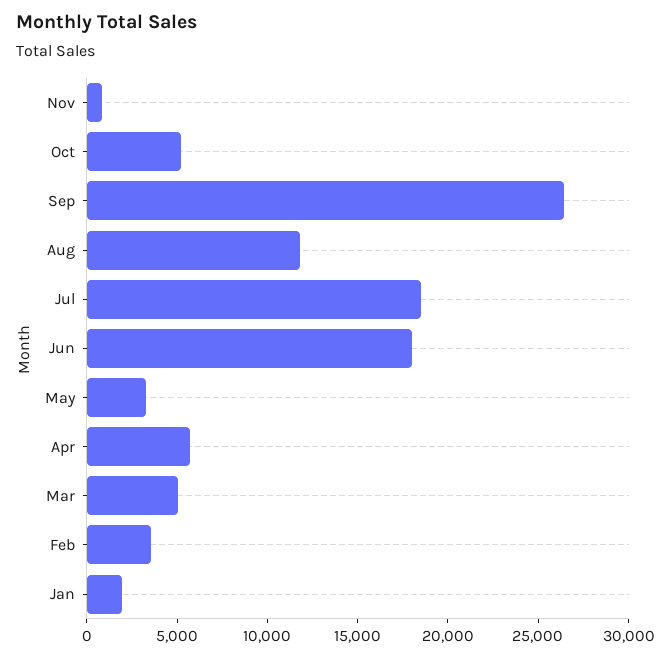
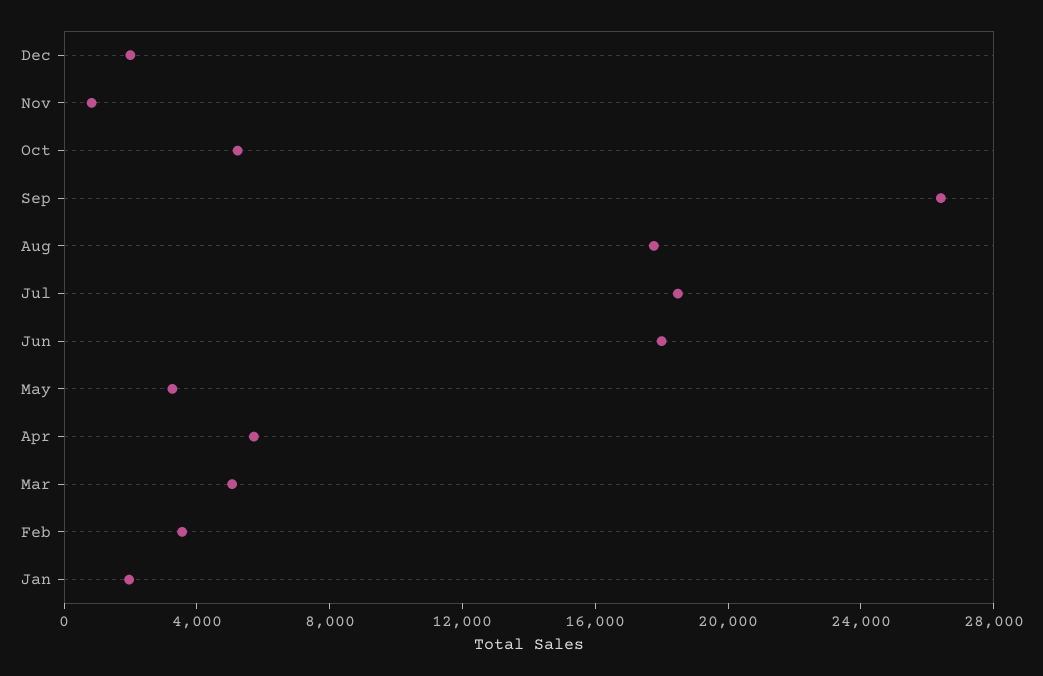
Aug: 12000 -> 18000
Dec: none -> 2000

